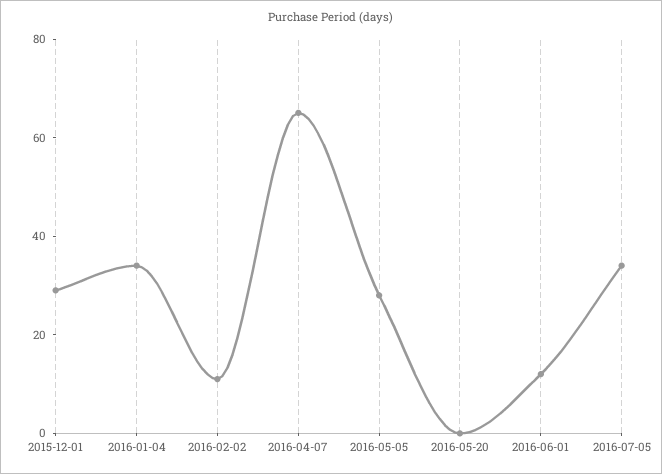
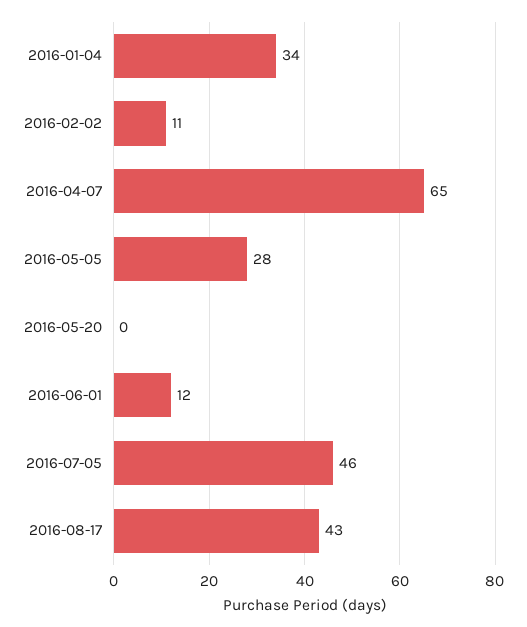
2015-12-01: 30 -> none
2016-07-05: 35 -> 46
2016-08-17: none -> 43

